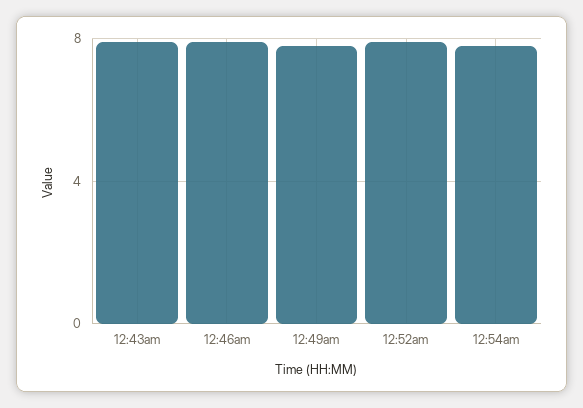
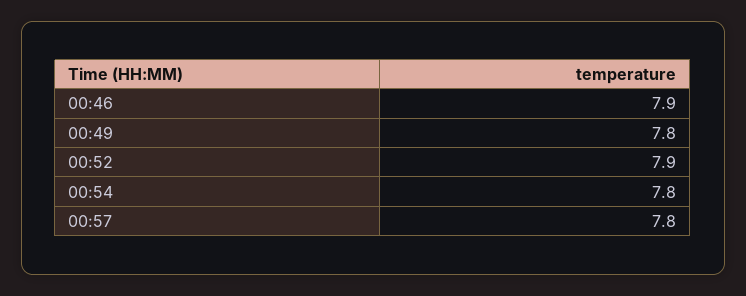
12:43am: 8 -> none
00:57: none -> 7.8

